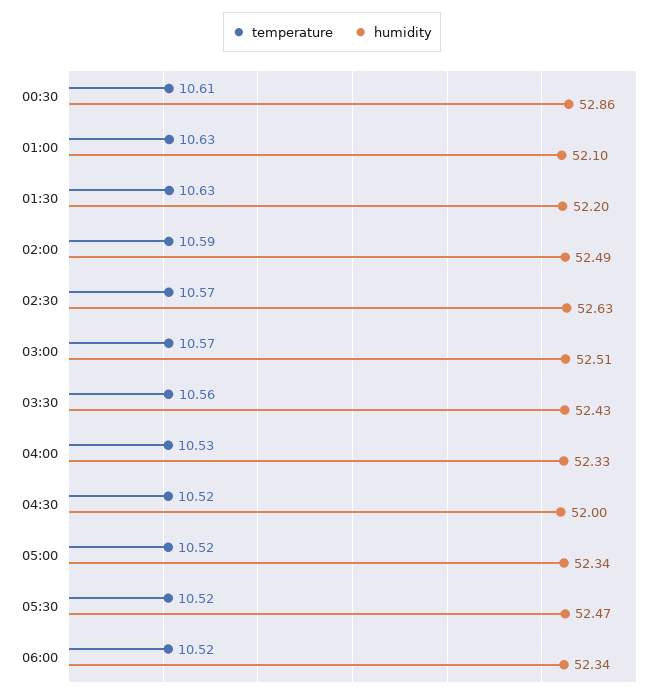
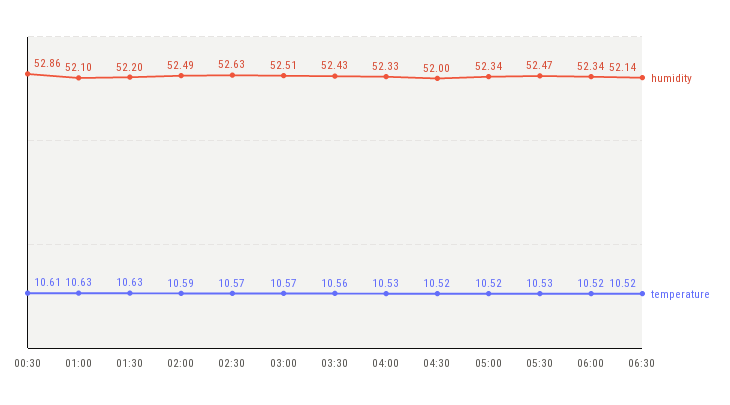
temperature, 05:30: 10.52 -> 10.53
humidity, 06:30: none -> 52.14
temperature, 06:30: none -> 10.52

